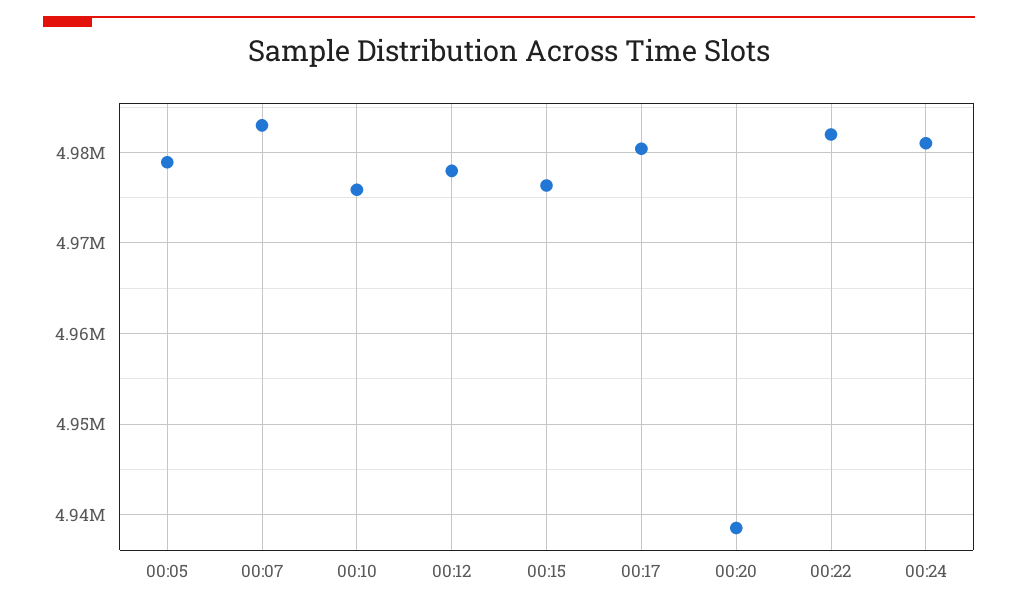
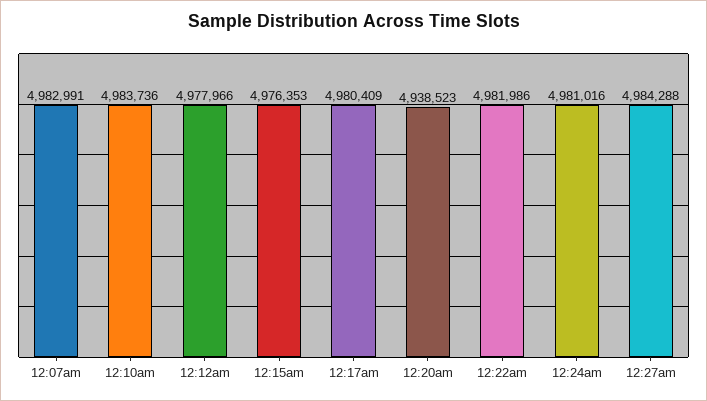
00:05: 4979000 -> none
00:10: 4976000 -> 4983736
12:27am: none -> 4984288

